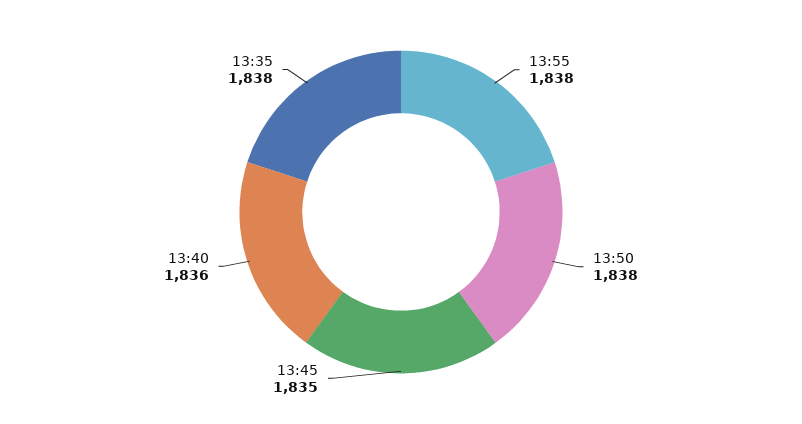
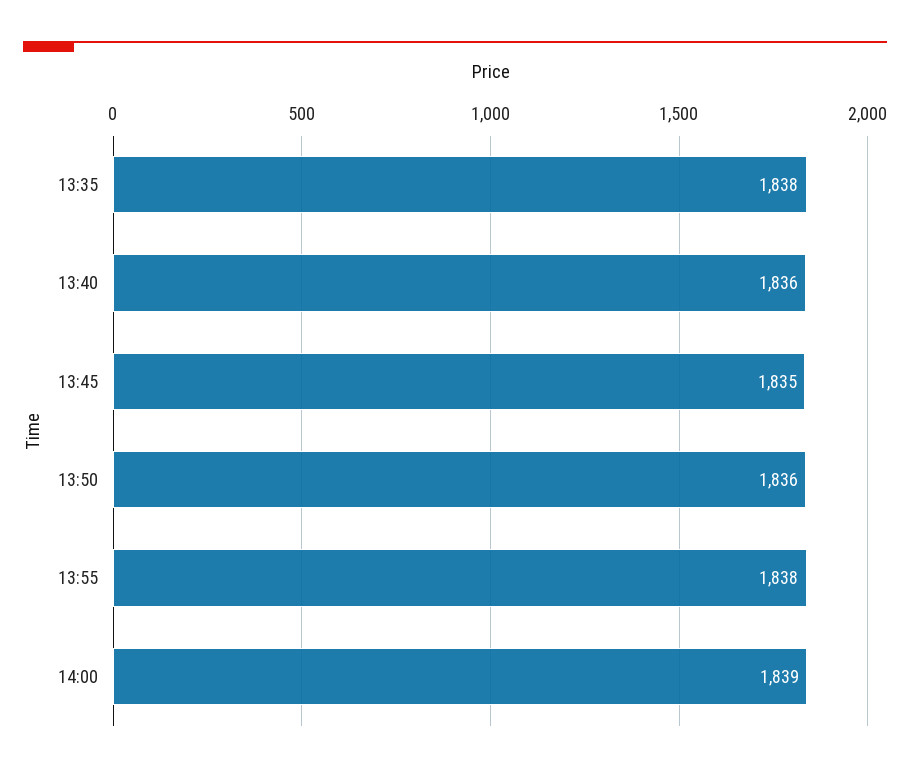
13:50: 1838 -> 1836
14:00: none -> 1839

